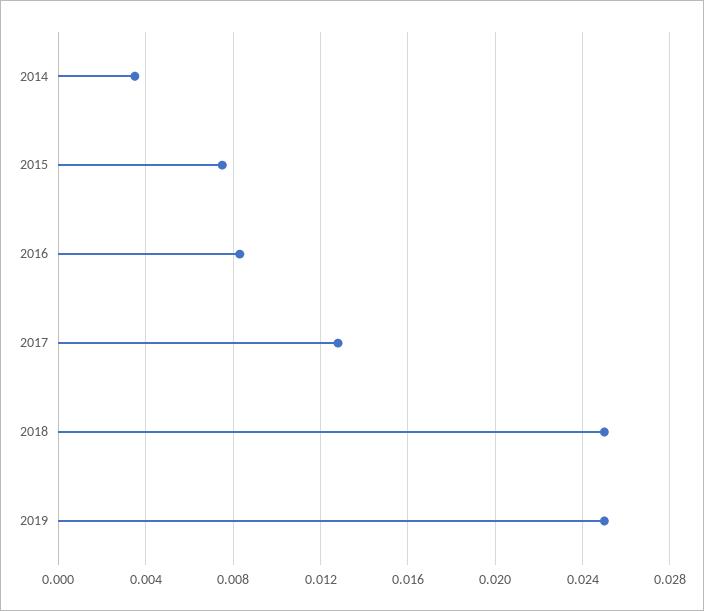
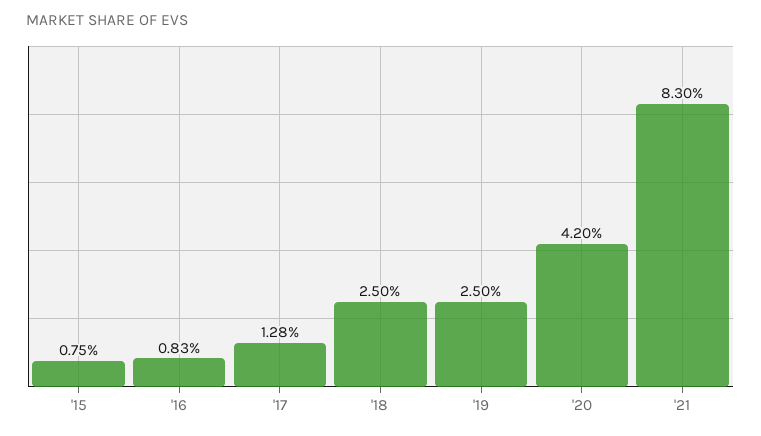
2014: 0.0035 -> none
'20: none -> 0.042
'21: none -> 0.083

